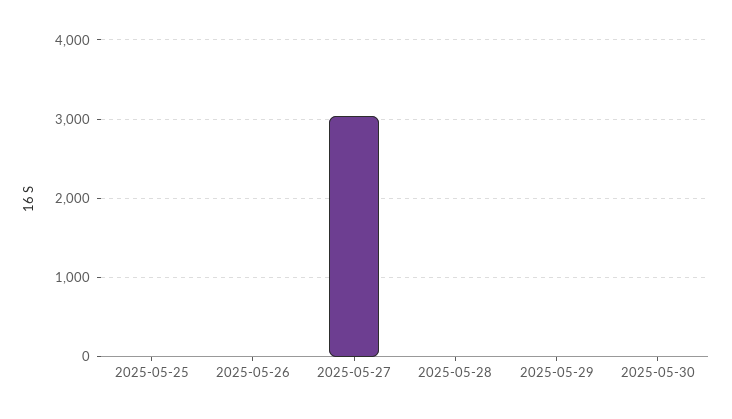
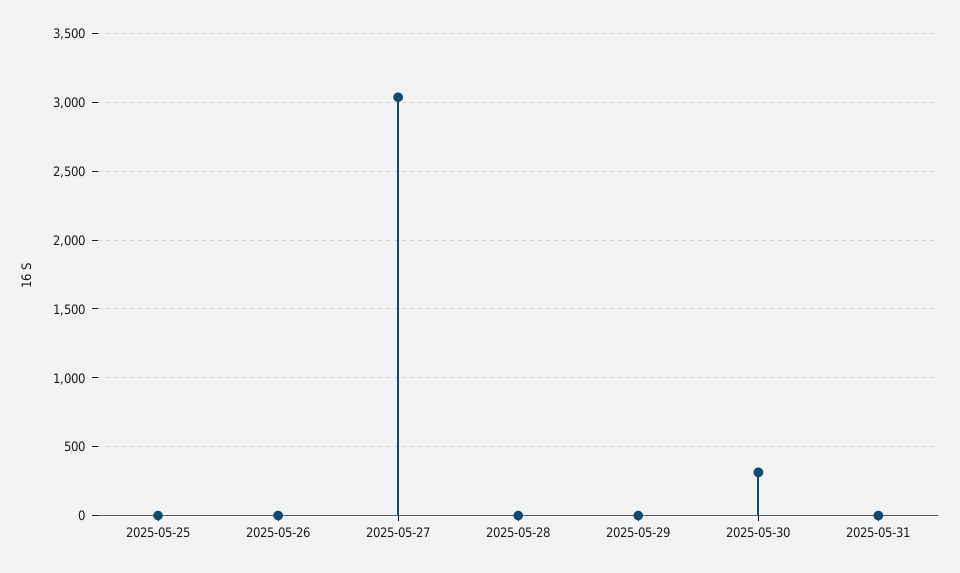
2025-05-30: 0 -> 300
2025-05-31: none -> 0

